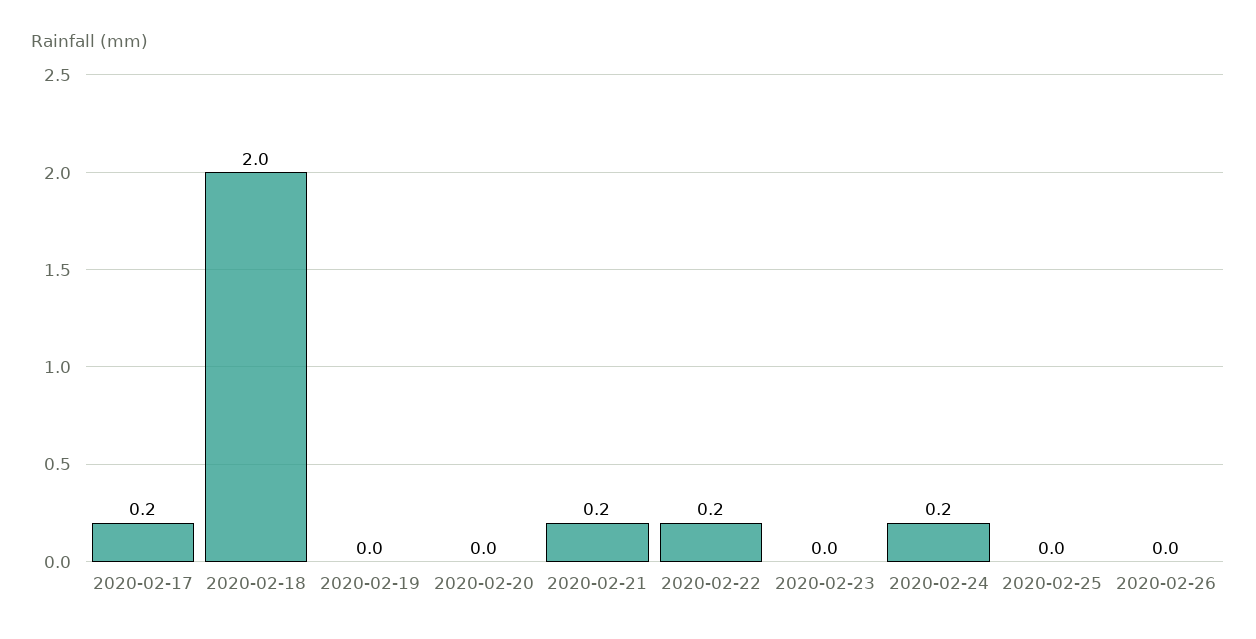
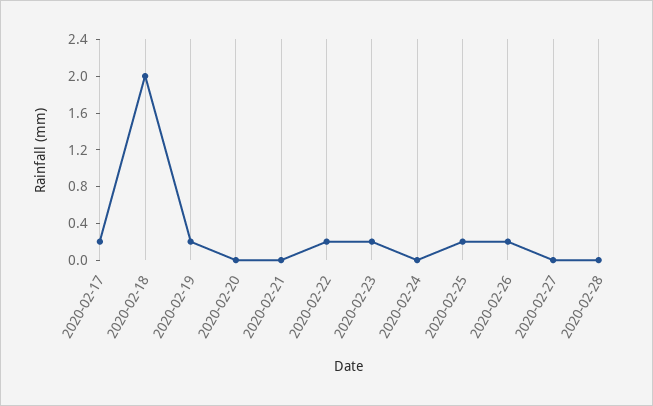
2020-02-19: 0 -> 0.2
2020-02-21: 0.2 -> 0
2020-02-23: 0 -> 0.2
2020-02-24: 0.2 -> 0
2020-02-25: 0 -> 0.2
2020-02-26: 0 -> 0.2
2020-02-27: none -> 0
2020-02-28: none -> 0

